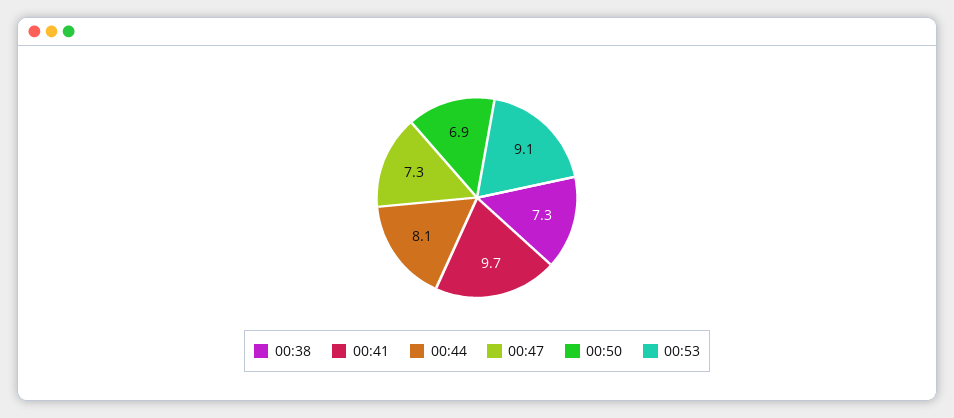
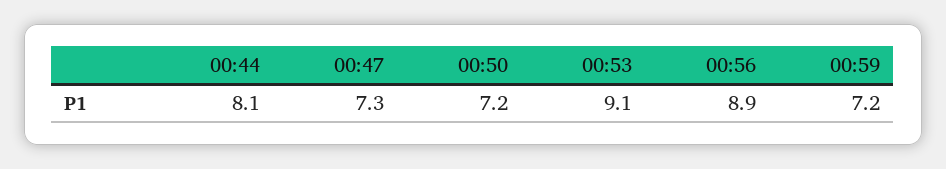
00:38: 7.3 -> none
00:41: 9.7 -> none
00:50: 6.9 -> 7.2
00:56: none -> 8.9
00:59: none -> 7.2

